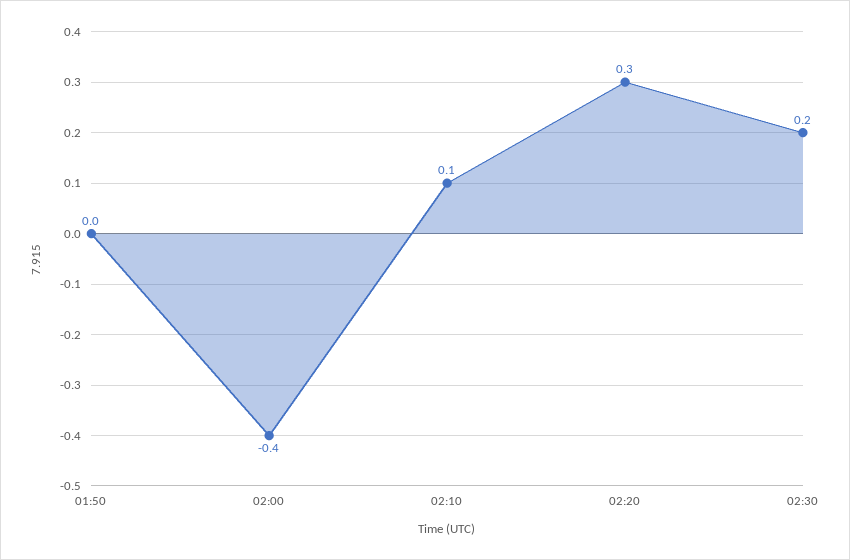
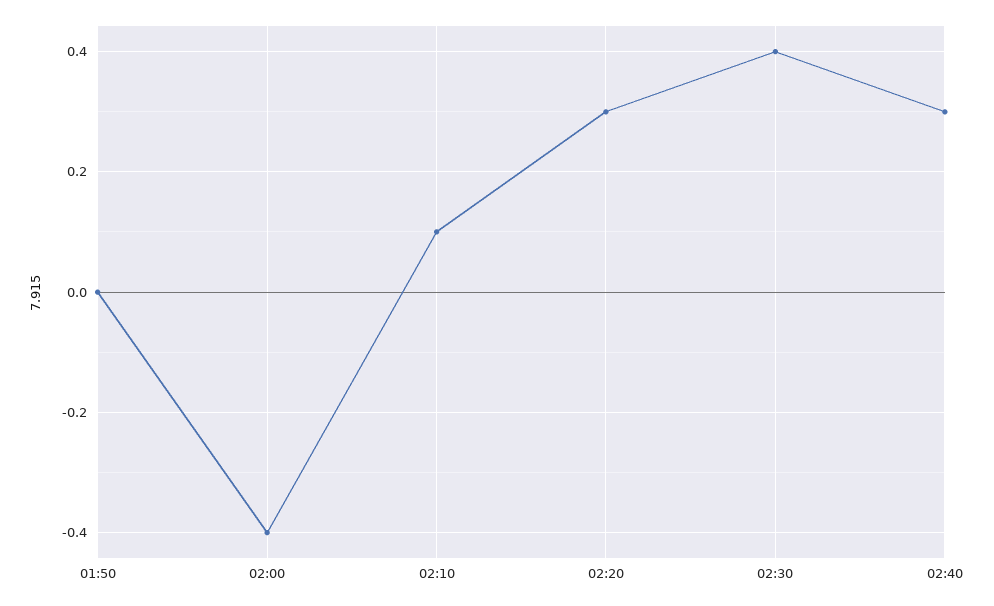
02:30: 0.2 -> 0.4
02:40: none -> 0.3

